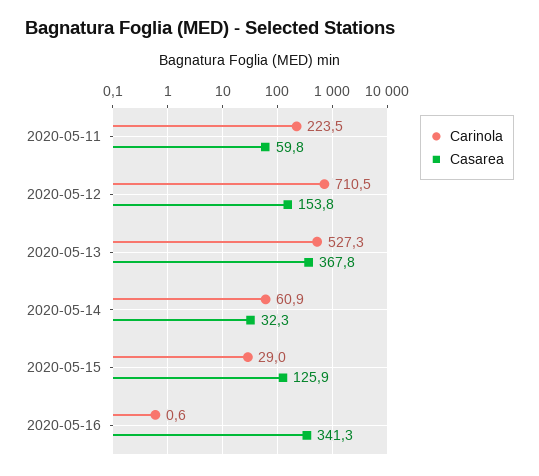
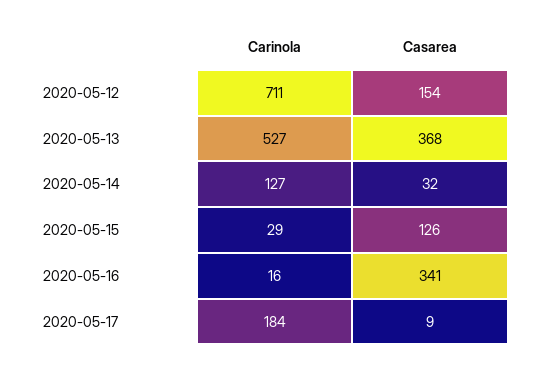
Carinola, 2020-05-11: 223.5 -> none
Casarea, 2020-05-11: 59.8 -> none
Carinola, 2020-05-14: 60.9 -> 127
Carinola, 2020-05-16: 0.6 -> 16
Carinola, 2020-05-17: none -> 184
Casarea, 2020-05-17: none -> 9

